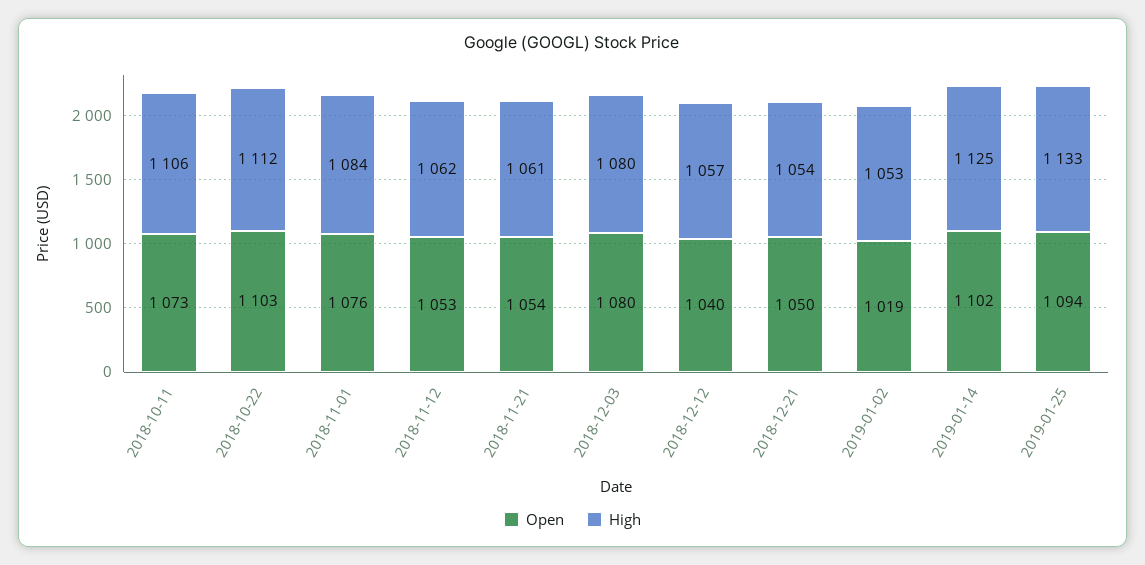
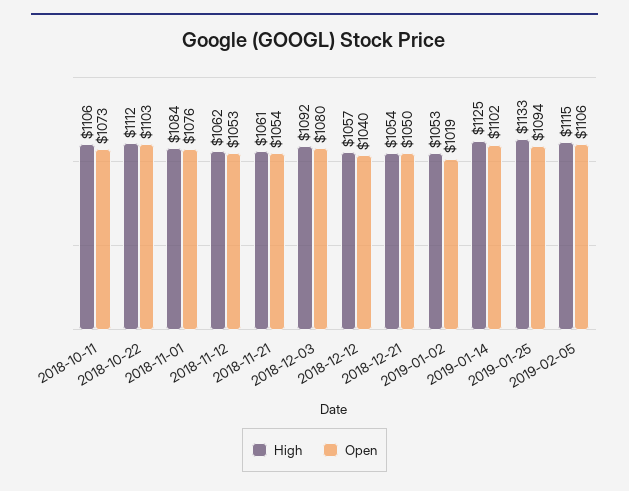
High, 2018-12-03: 1080 -> 1092
High, 2019-02-05: none -> 1115
Open, 2019-02-05: none -> 1106

